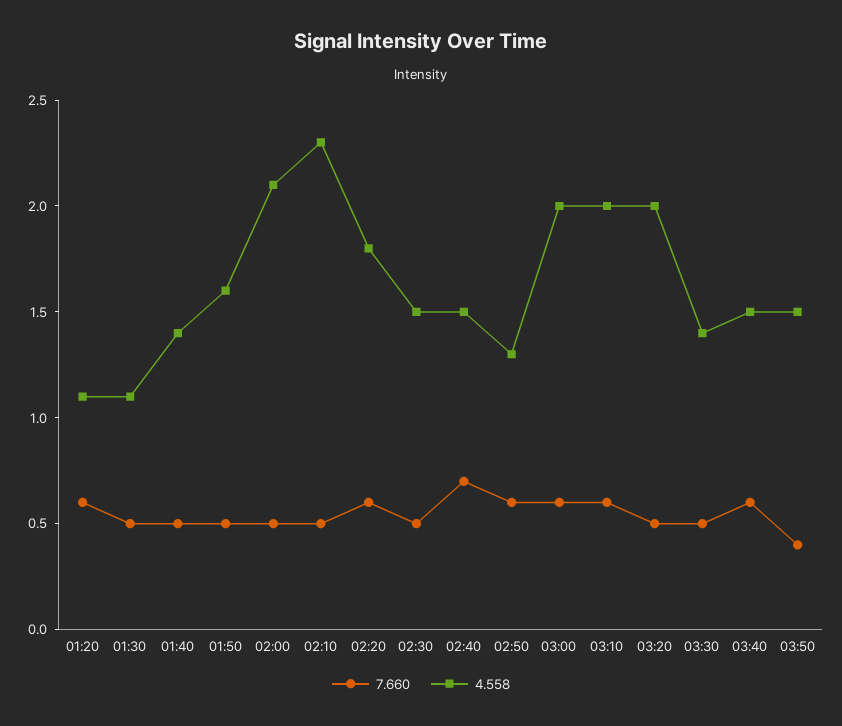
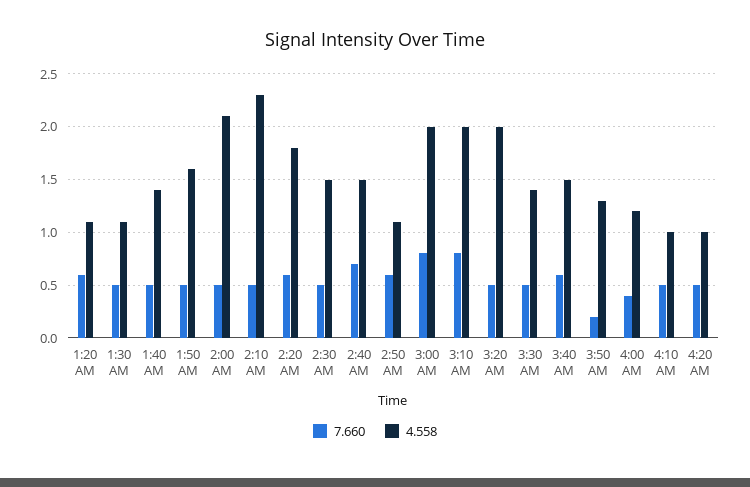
4.558, 02:50: 1.3 -> 1.1
7.660, 03:00: 0.6 -> 0.8
7.660, 03:10: 0.6 -> 0.8
7.660, 03:50: 0.4 -> 0.2
4.558, 03:50: 1.5 -> 1.3
7.660, 4:00 AM: none -> 0.4
4.558, 4:00 AM: none -> 1.2
7.660, 4:10 AM: none -> 0.5
4.558, 4:10 AM: none -> 1
7.660, 4:20 AM: none -> 0.5
4.558, 4:20 AM: none -> 1

